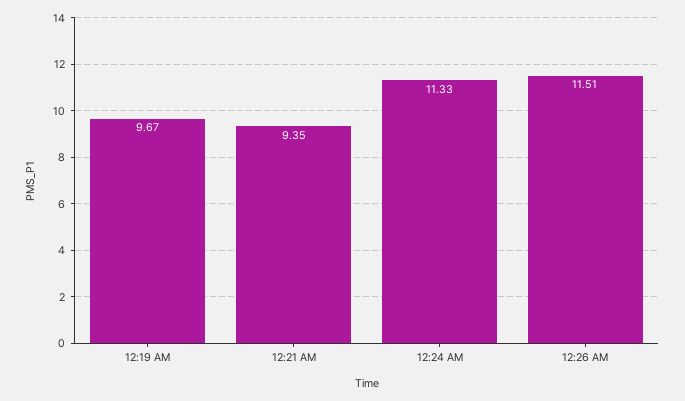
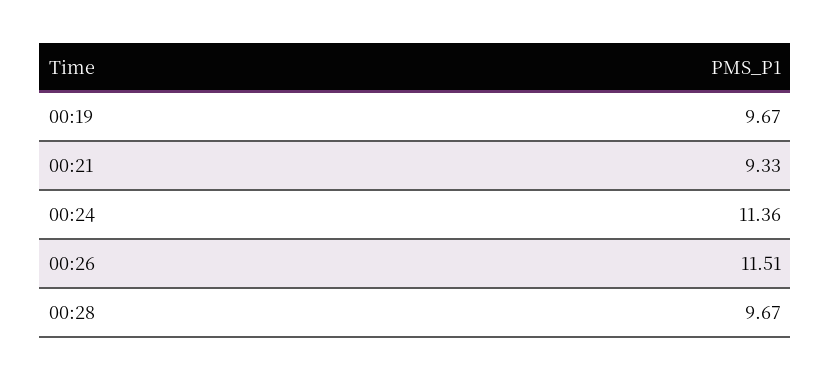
12:21 AM: 9.35 -> 9.33
12:24 AM: 11.33 -> 11.36
00:28: none -> 9.67

